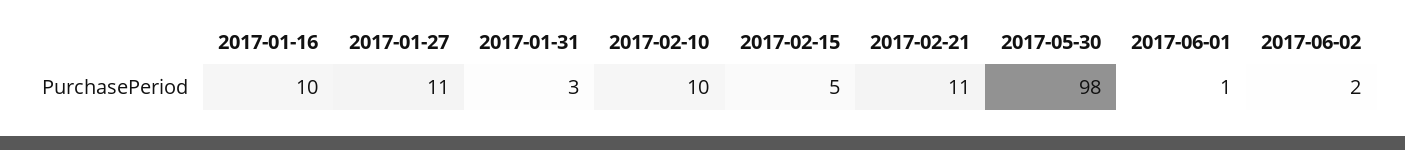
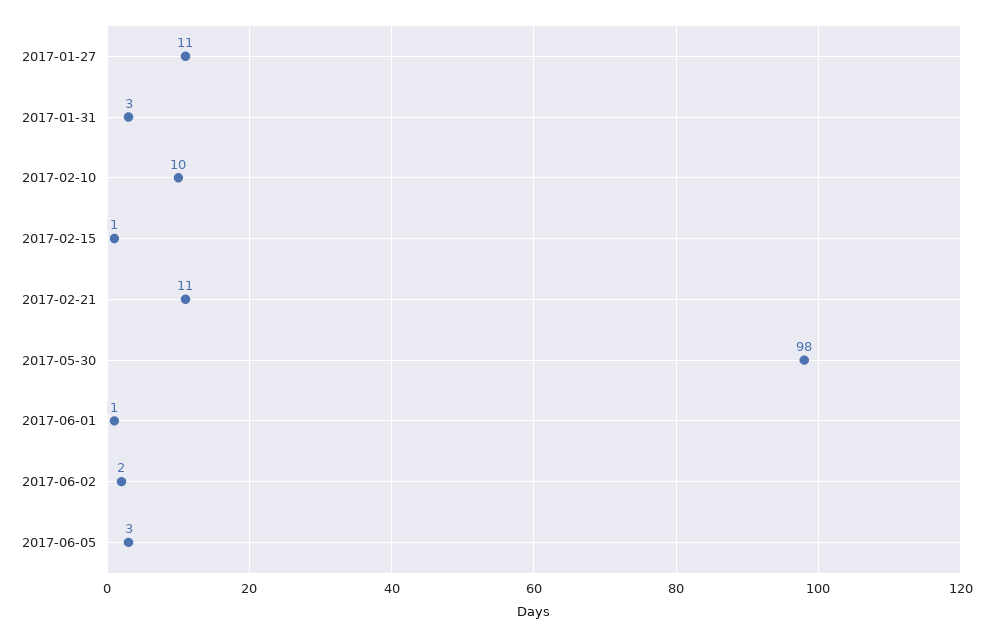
2017-01-16: 10 -> none
2017-02-15: 5 -> 1
2017-06-05: none -> 3

